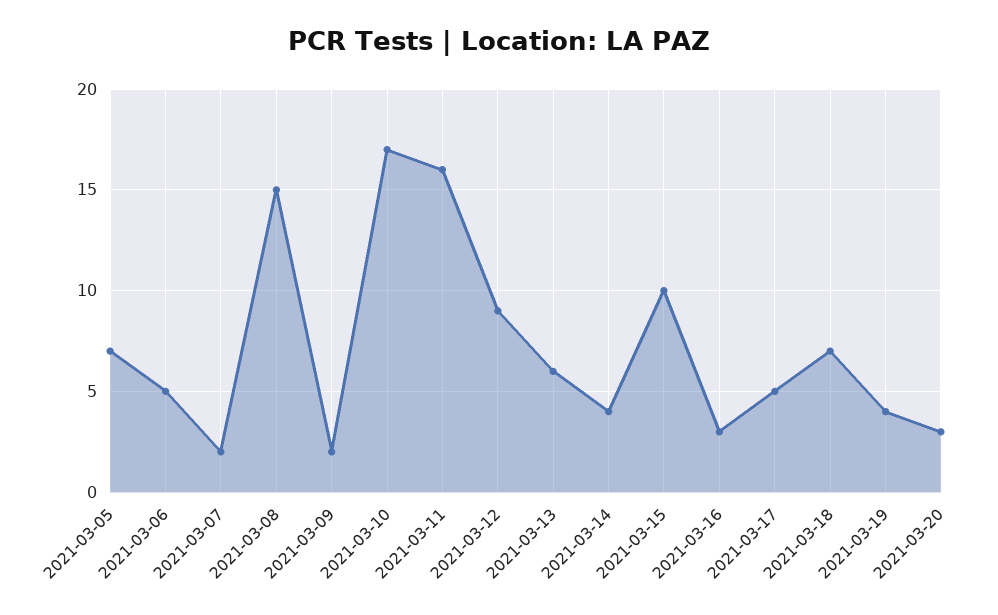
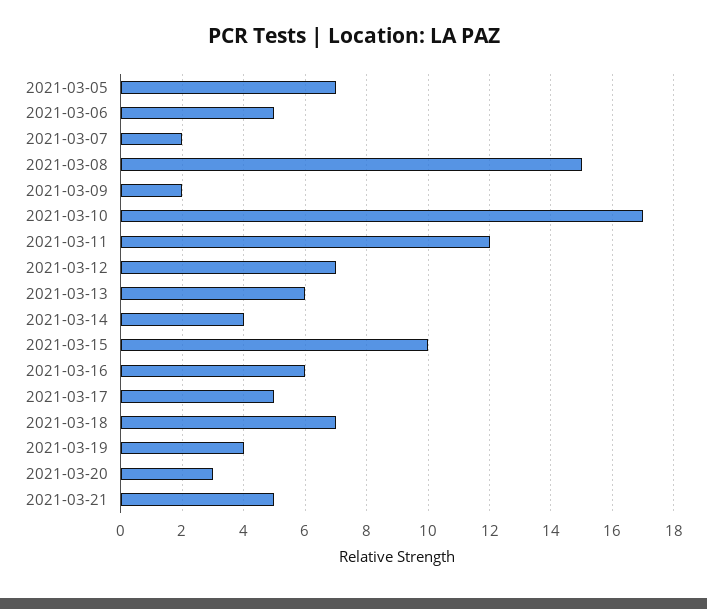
2021-03-11: 16 -> 12
2021-03-12: 9 -> 7
2021-03-16: 3 -> 6
2021-03-21: none -> 5

